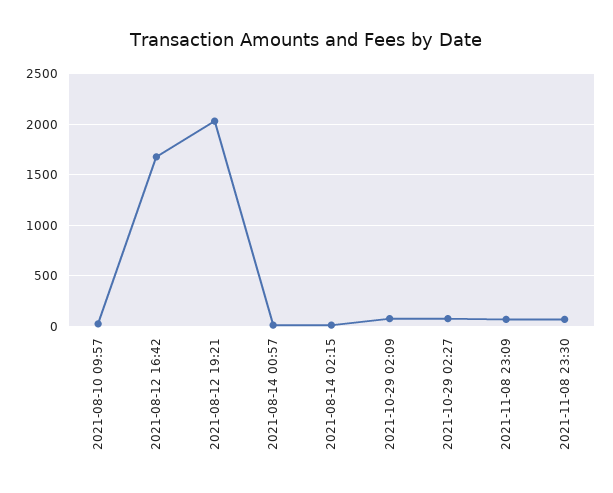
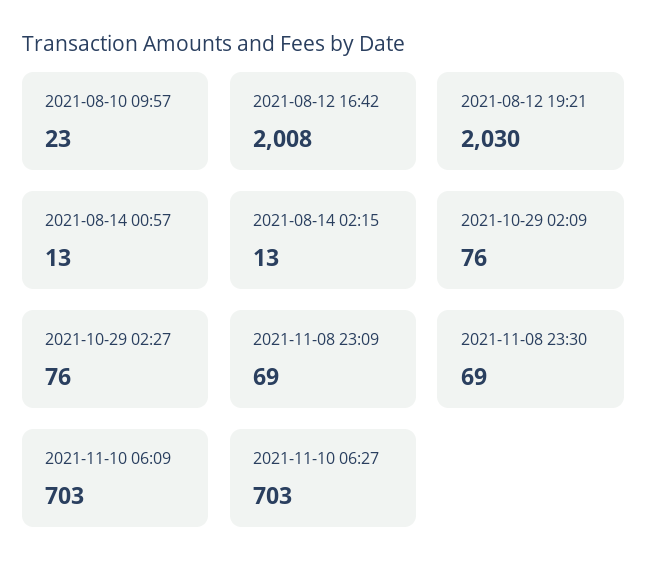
2021-08-12 16:42: 1700 -> 2008
2021-11-10 06:09: none -> 703
2021-11-10 06:27: none -> 703

